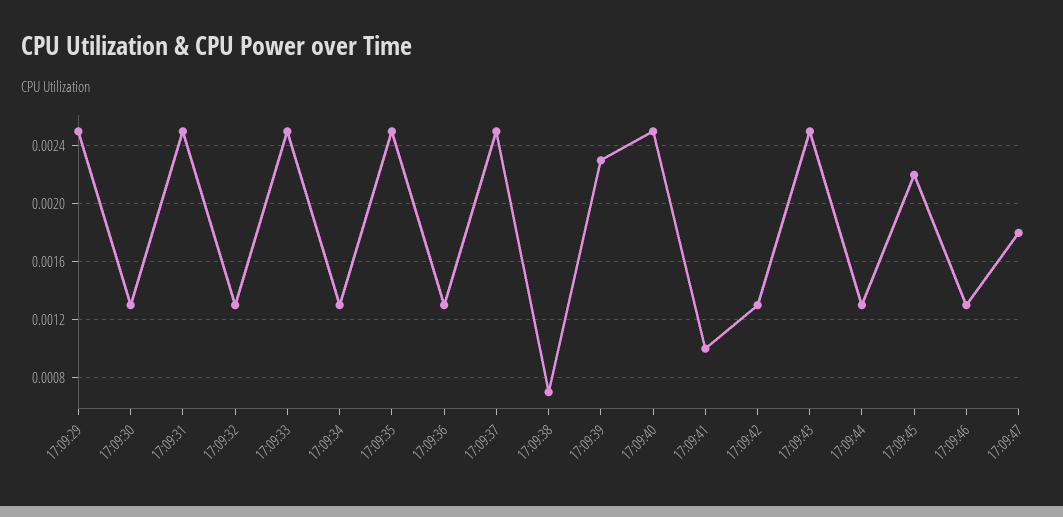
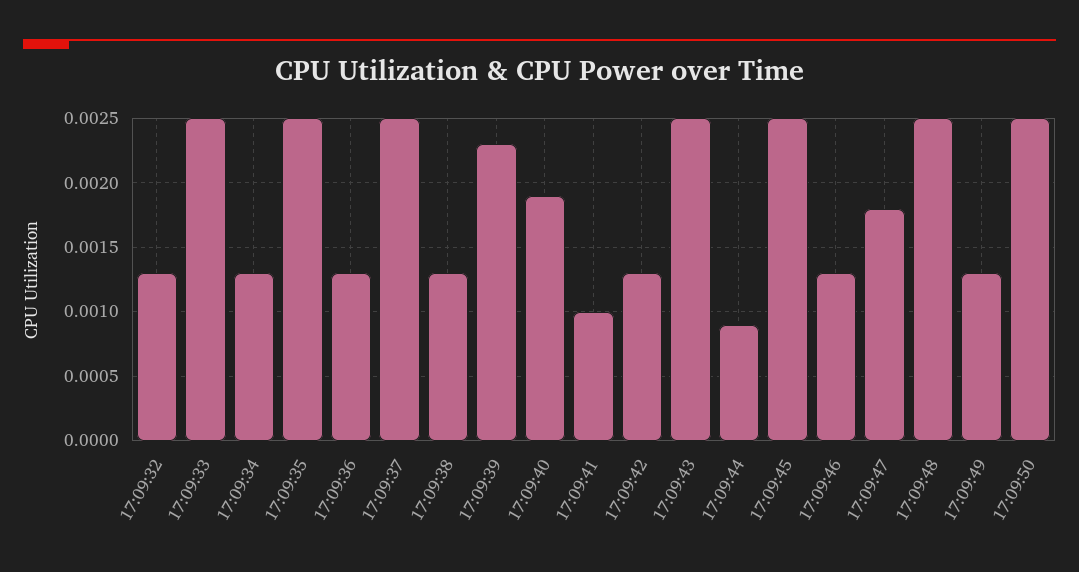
17:09:29: 0.0025 -> none
17:09:30: 0.0013 -> none
17:09:31: 0.0025 -> none
17:09:38: 0.0007 -> 0.0013
17:09:40: 0.0025 -> 0.0019
17:09:44: 0.0013 -> 0.0009
17:09:45: 0.0022 -> 0.0025
17:09:48: none -> 0.0025
17:09:49: none -> 0.0013
17:09:50: none -> 0.0025

